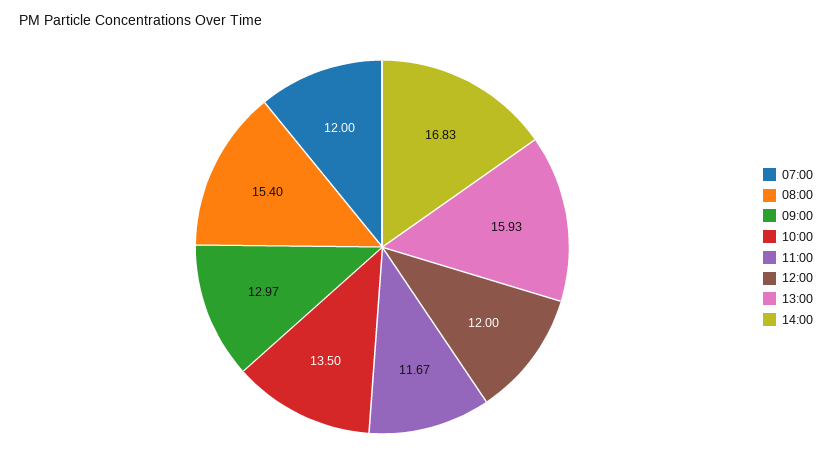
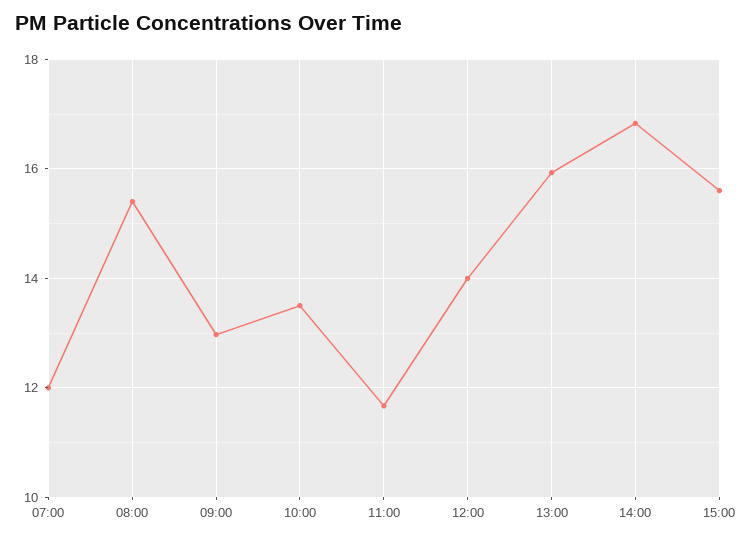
12:00: 12 -> 14
15:00: none -> 15.6

